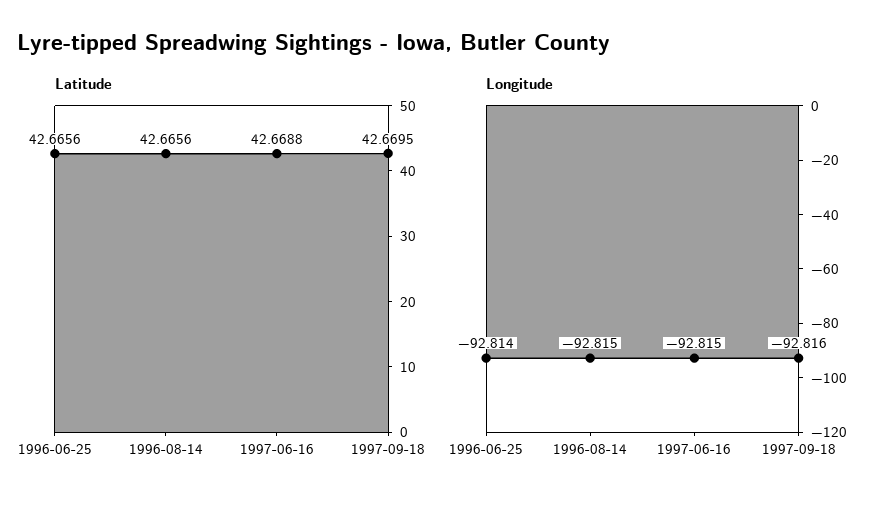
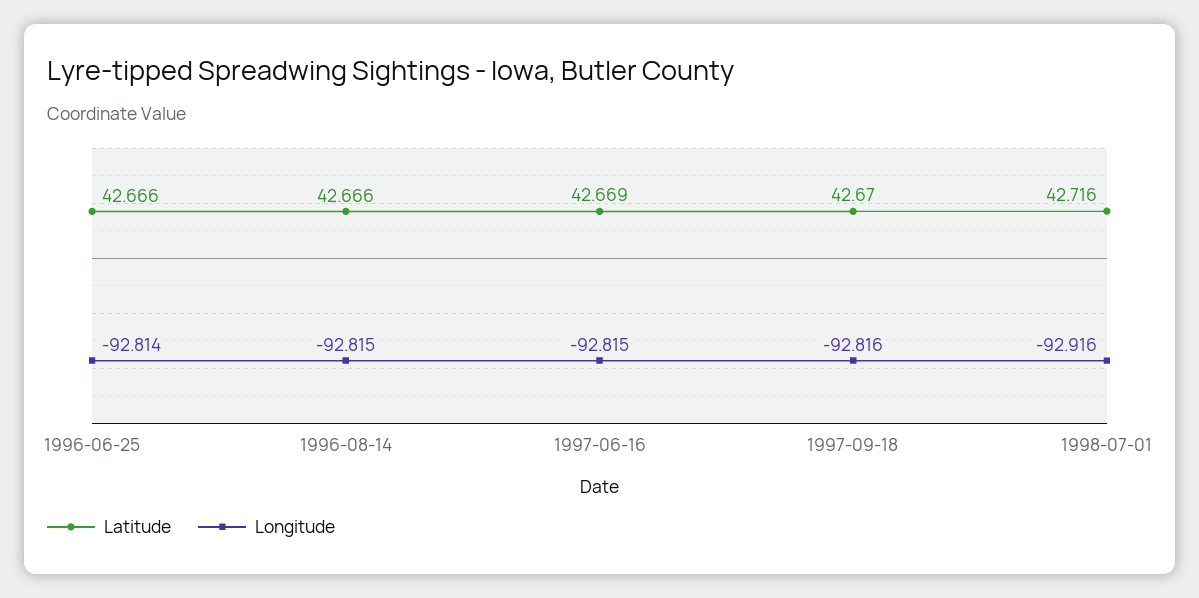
Latitude, 1998-07-01: none -> 42.716
Longitude, 1998-07-01: none -> -92.916

